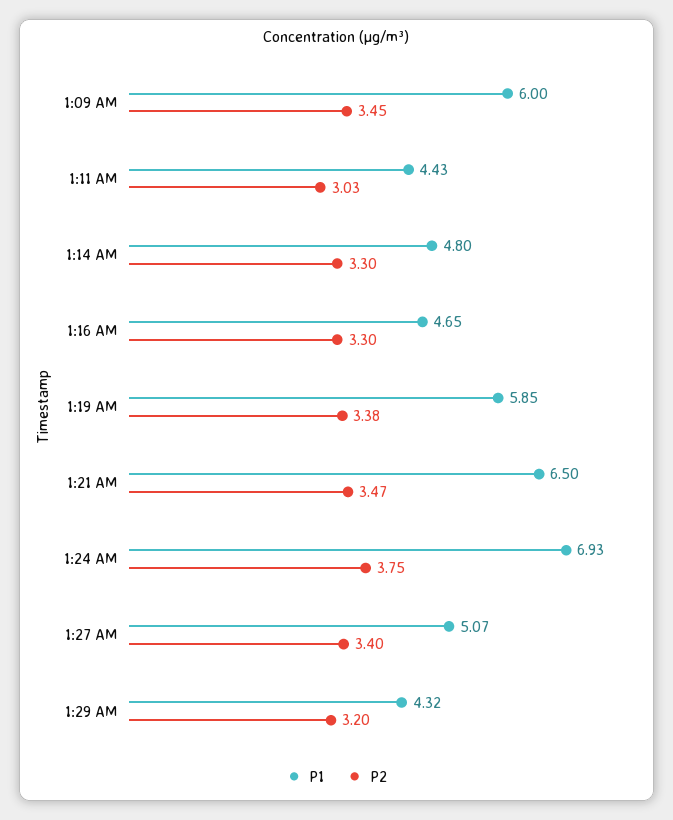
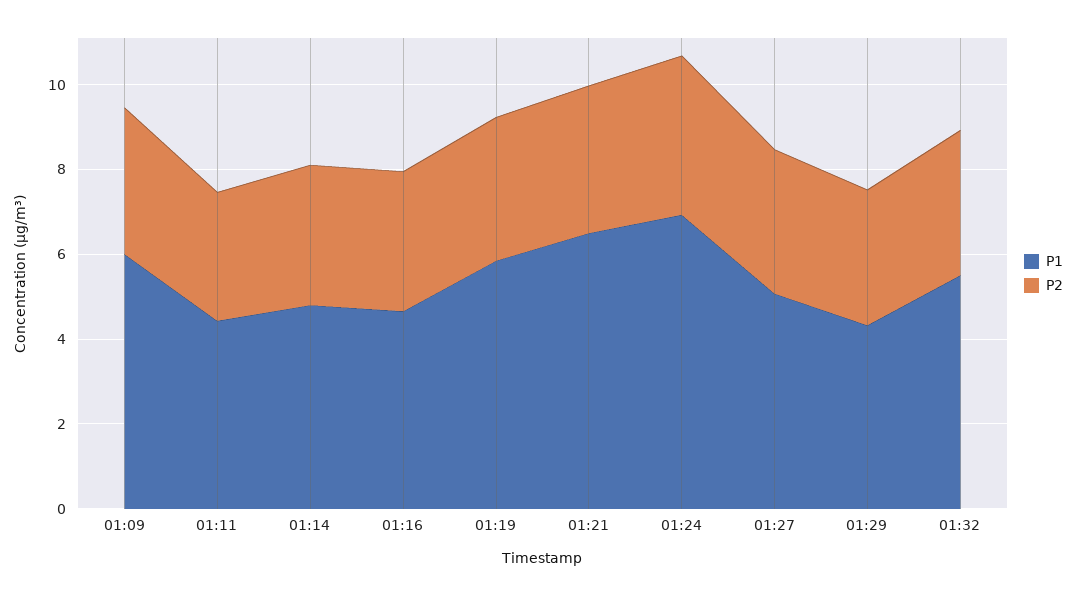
P1, 01:32: none -> 5.5
P2, 01:32: none -> 3.5

